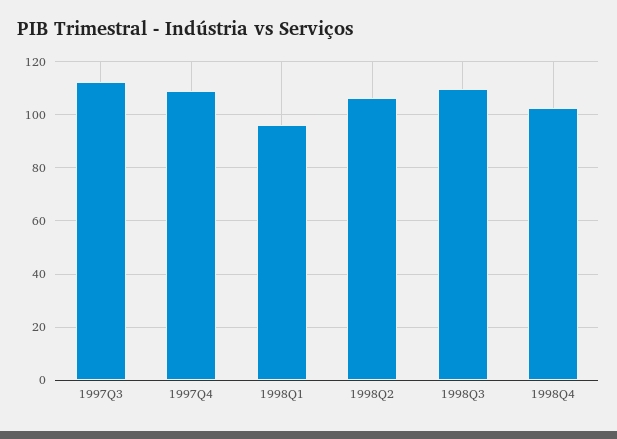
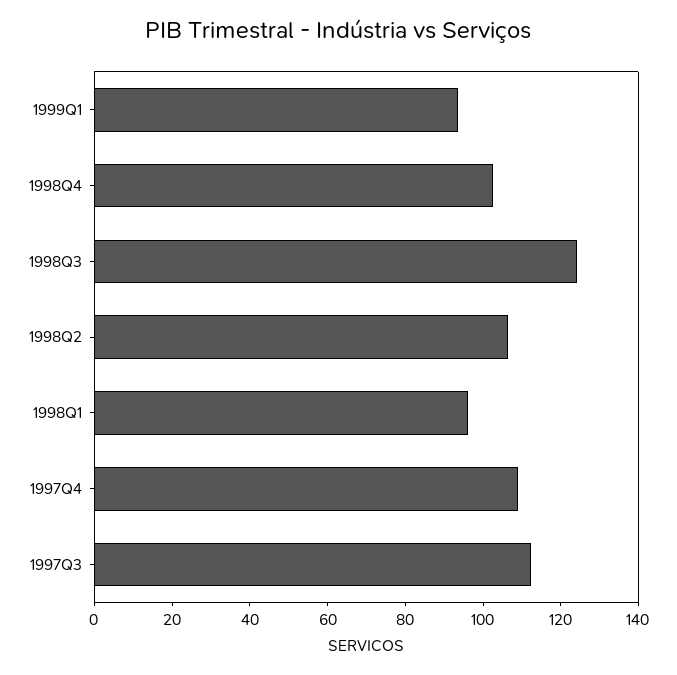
1998Q3: 110 -> 125
1999Q1: none -> 95

